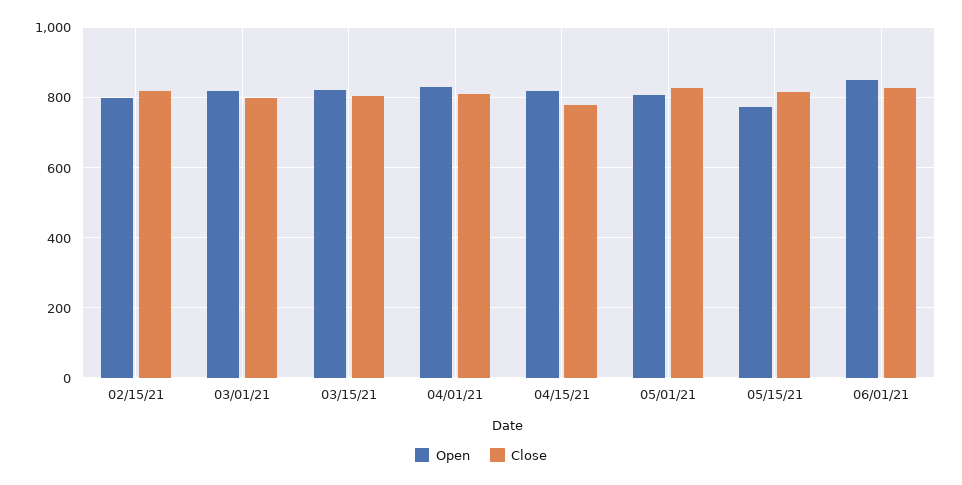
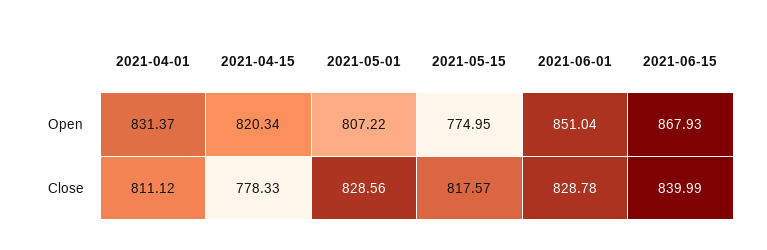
Open, 02/15/21: 800 -> none
Close, 02/15/21: 820 -> none
Open, 03/01/21: 820 -> none
Close, 03/01/21: 800 -> none
Open, 03/15/21: 820 -> none
Close, 03/15/21: 800 -> none
Open, 2021-06-15: none -> 867.93
Close, 2021-06-15: none -> 839.99

